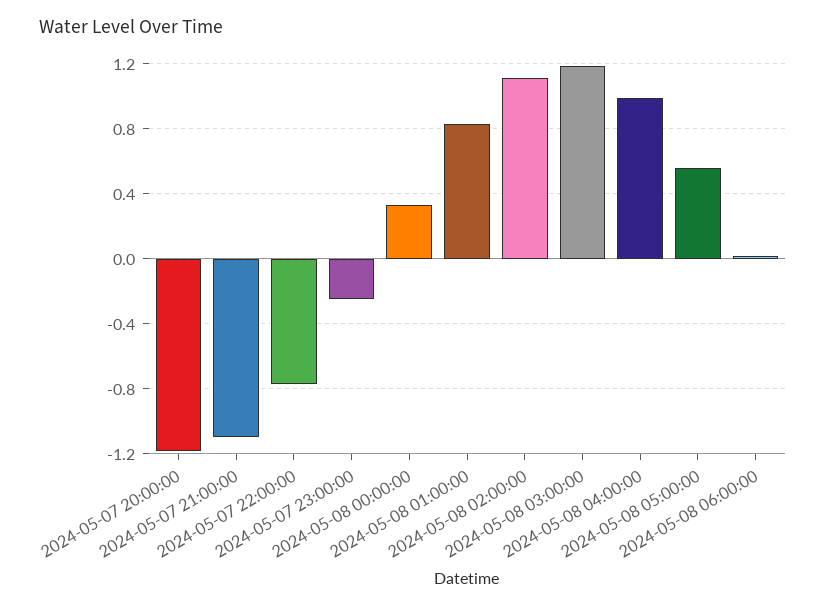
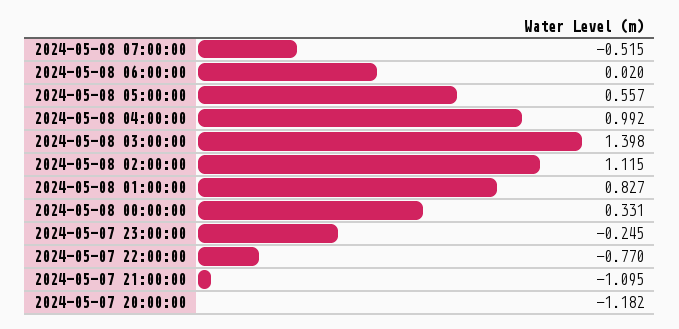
2024-05-08 03:00:00: 1.2 -> 1.398
2024-05-08 07:00:00: none -> -0.515

